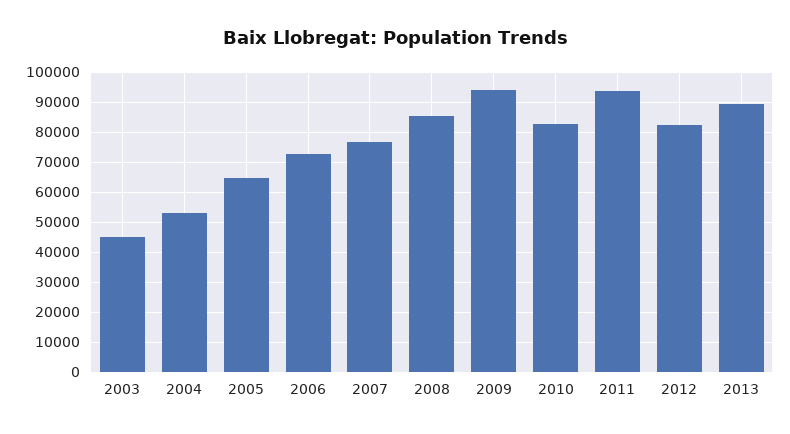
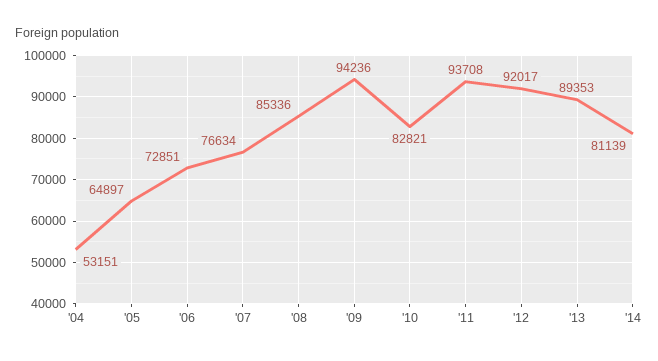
2003: 45000 -> none
2012: 82500 -> 92017
'14: none -> 81139

